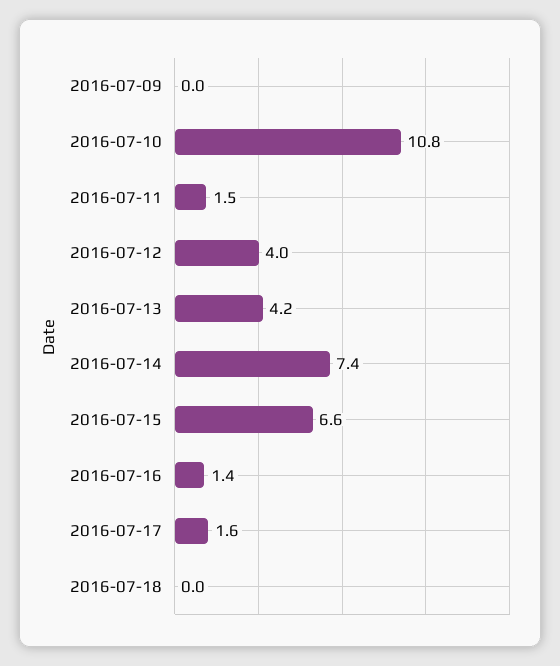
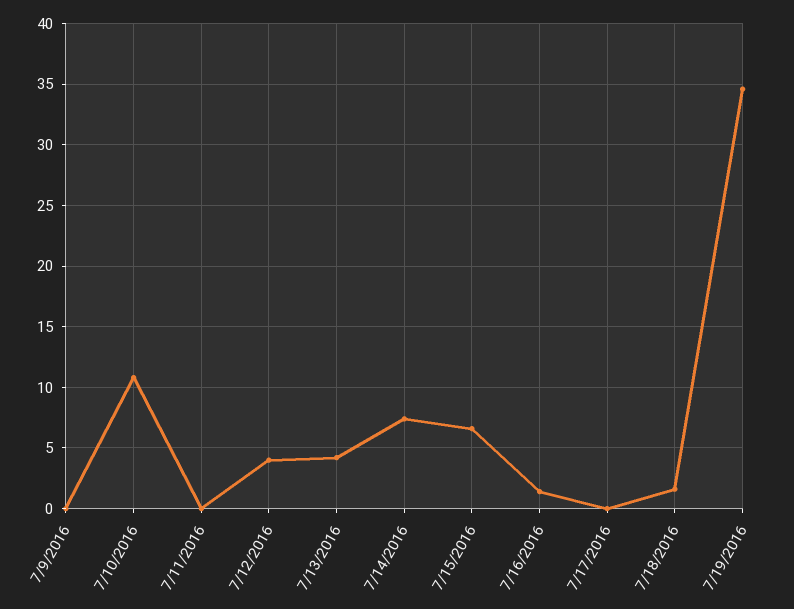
2016-07-11: 1.5 -> 0
2016-07-17: 1.6 -> 0
2016-07-18: 0 -> 1.5
7/19/2016: none -> 34.5

